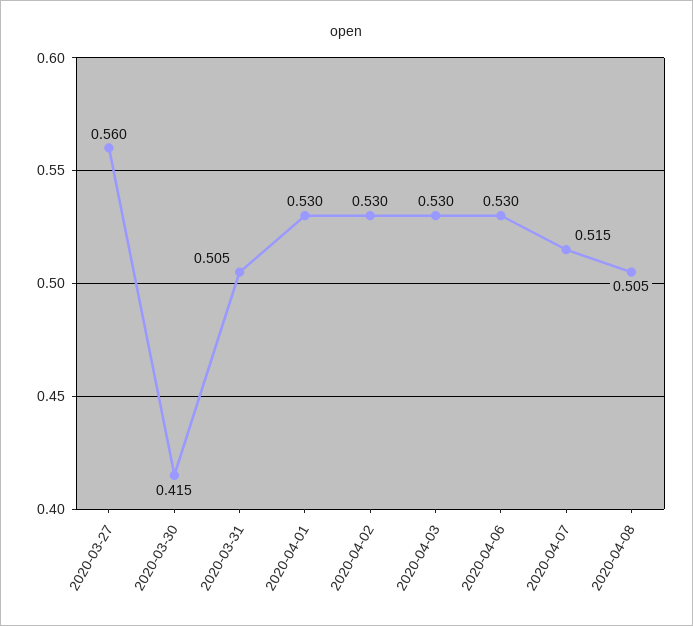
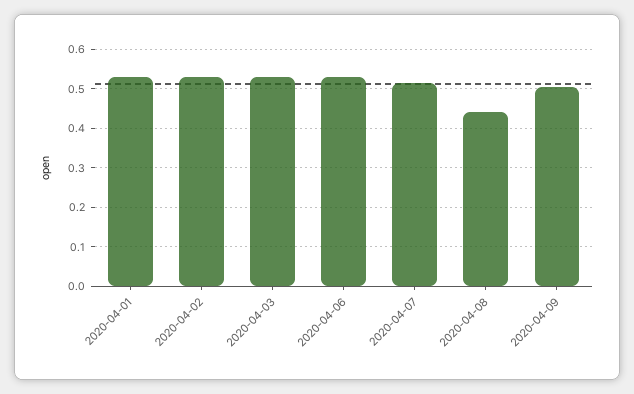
2020-03-27: 0.56 -> none
2020-03-30: 0.415 -> none
2020-03-31: 0.505 -> none
2020-04-08: 0.505 -> 0.44
2020-04-09: none -> 0.5

